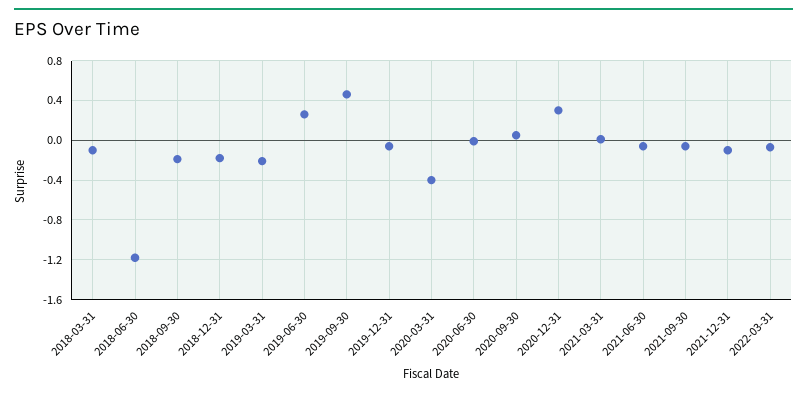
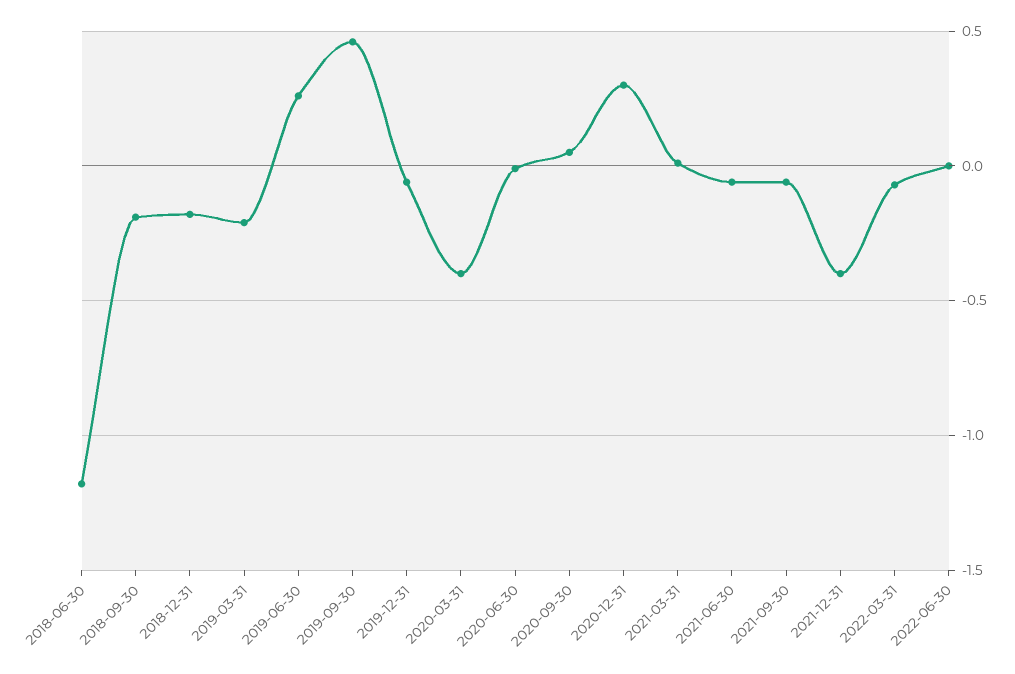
2018-03-31: -0.1 -> none
2021-12-31: -0.1 -> -0.4
2022-06-30: none -> 0

